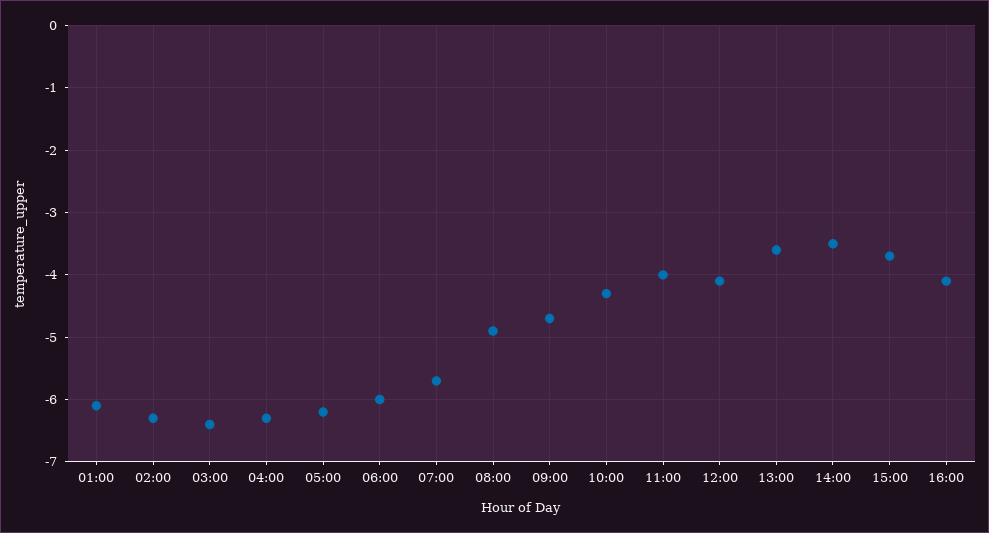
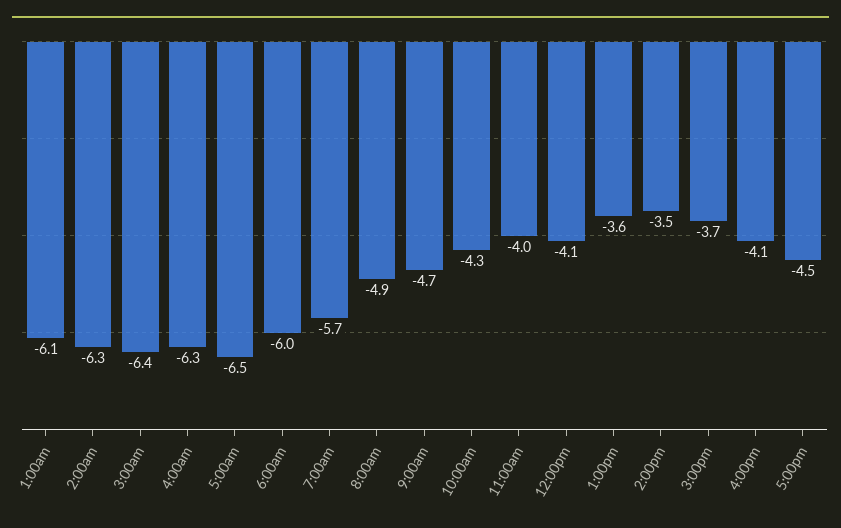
05:00: -6.2 -> -6.5
5:00pm: none -> -4.5

